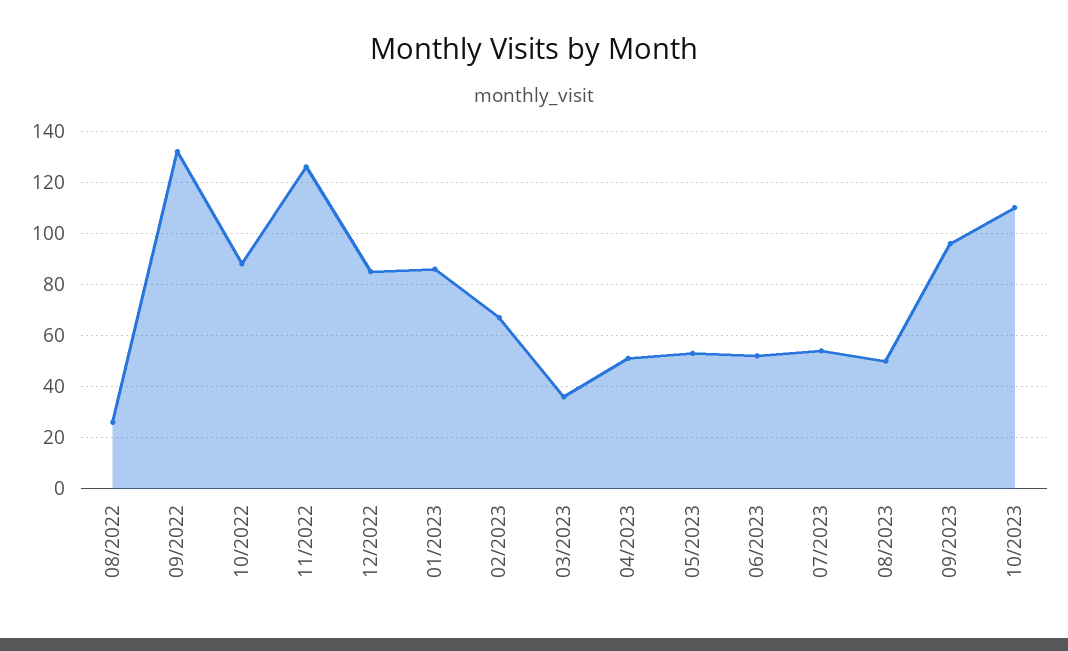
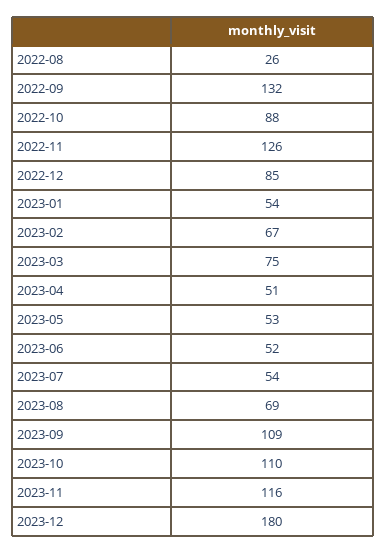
01/2023: 85 -> 54
03/2023: 35 -> 75
08/2023: 50 -> 69
09/2023: 95 -> 109
2023-11: none -> 116
2023-12: none -> 180

